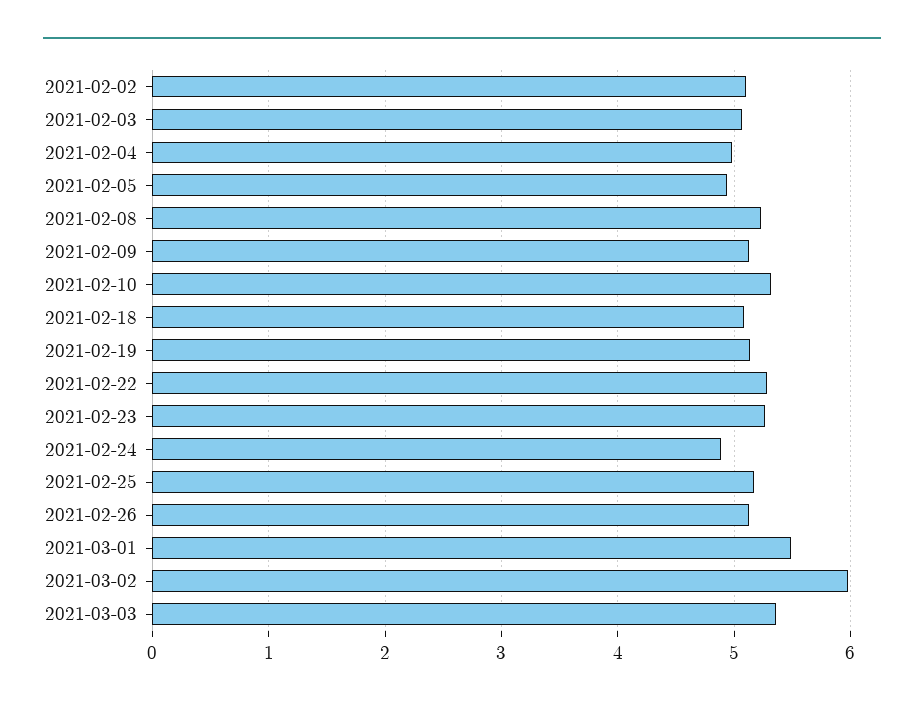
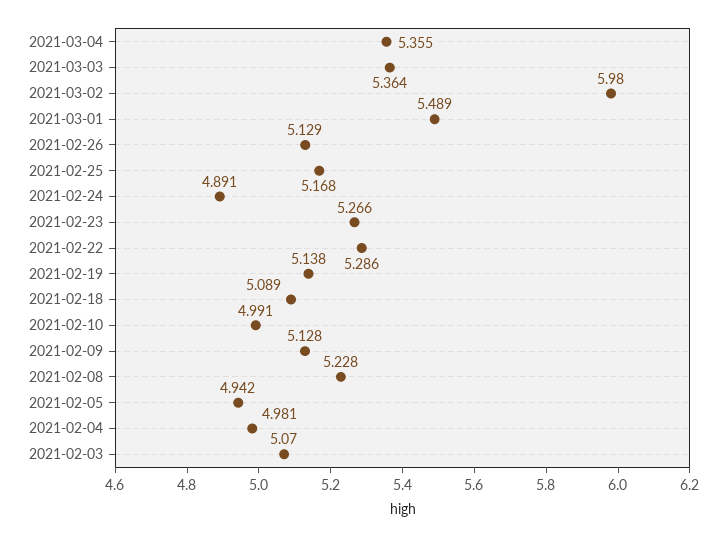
2021-02-02: 5.1 -> none
2021-02-10: 5.3 -> 4.991
2021-03-04: none -> 5.355

